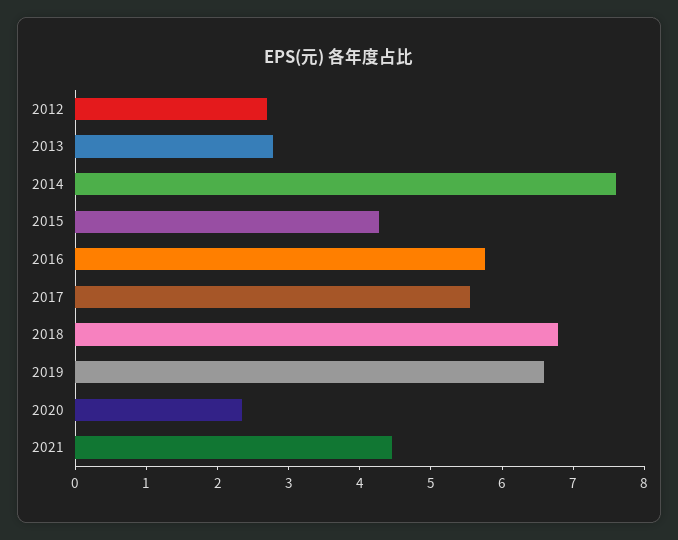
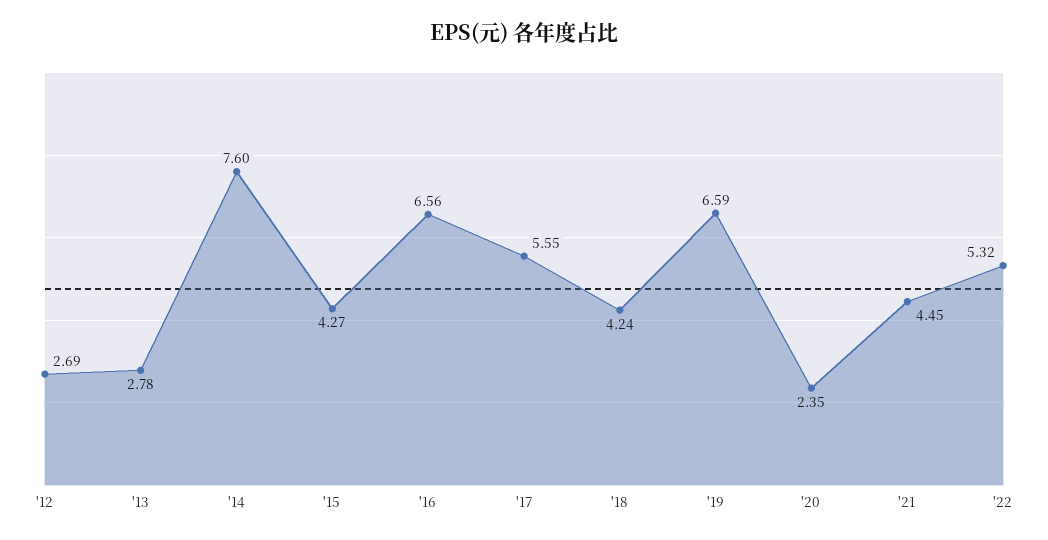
2016: 5.8 -> 6.56
2018: 6.8 -> 4.24
'22: none -> 5.32

